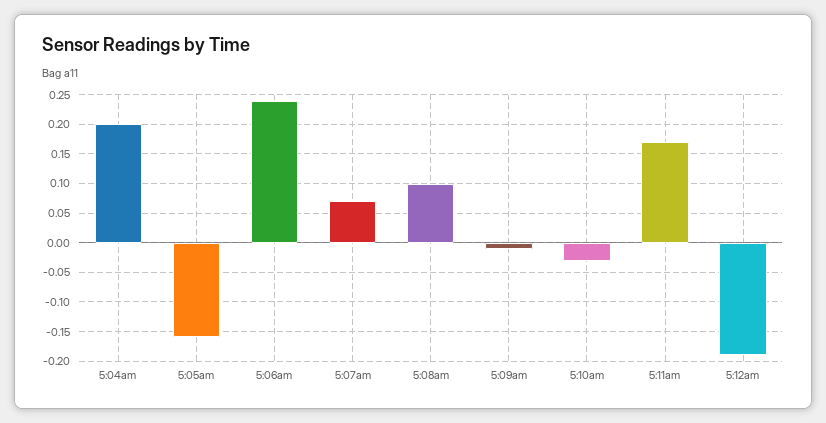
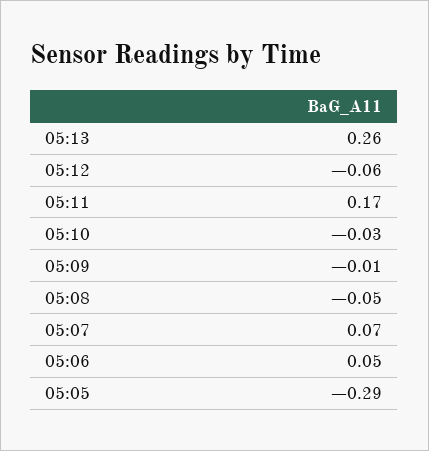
5:04am: 0.2 -> none
5:05am: -0.15 -> -0.29
5:06am: 0.25 -> 0.05
5:08am: 0.1 -> -0.05
5:12am: -0.2 -> -0.06
05:13: none -> 0.26

